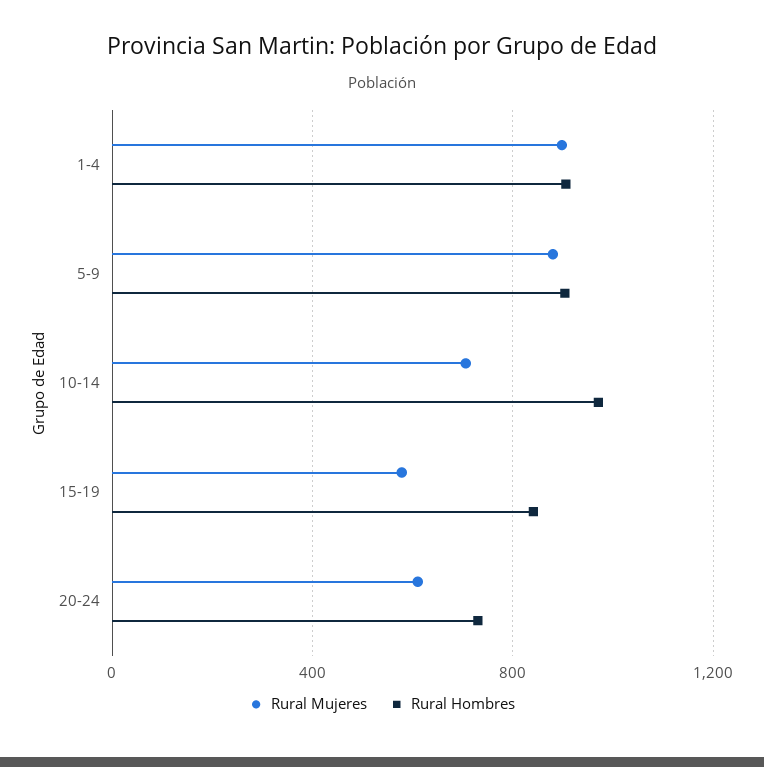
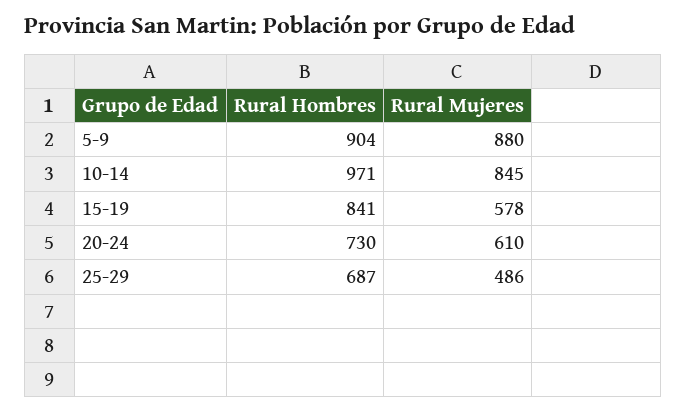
Rural Mujeres, 1-4: 900 -> none
Rural Hombres, 1-4: 900 -> none
Rural Mujeres, 10-14: 700 -> 845
Rural Hombres, 25-29: none -> 687
Rural Mujeres, 25-29: none -> 486

